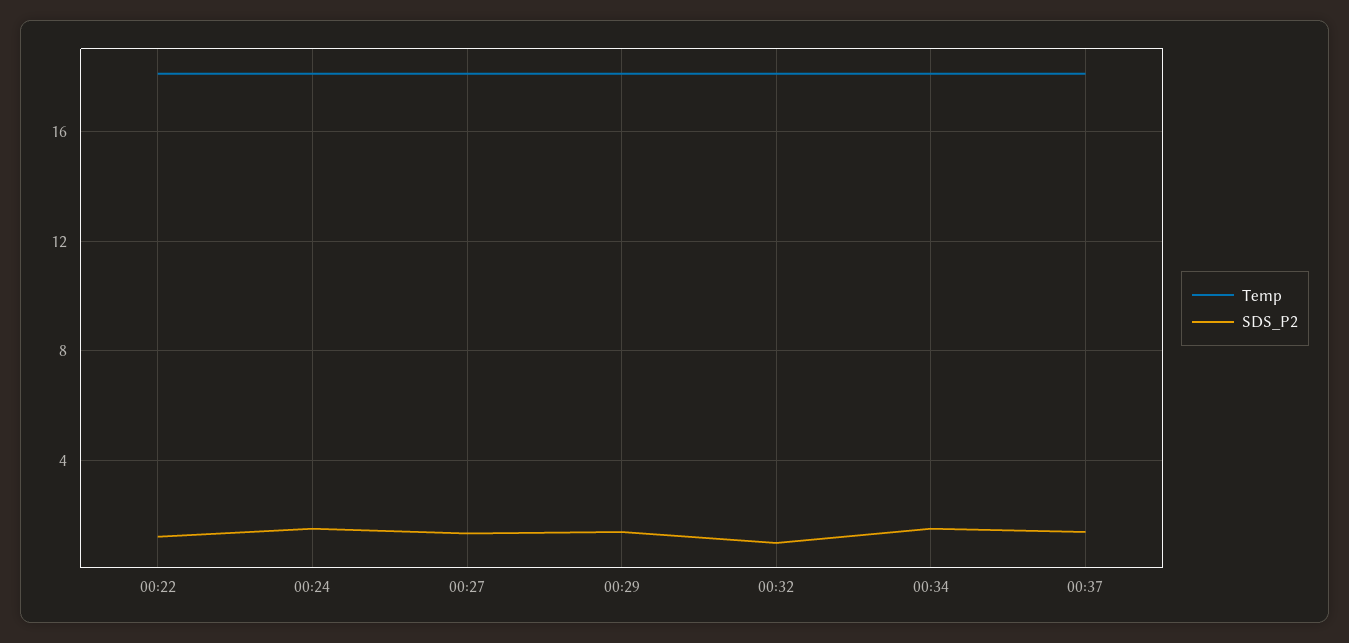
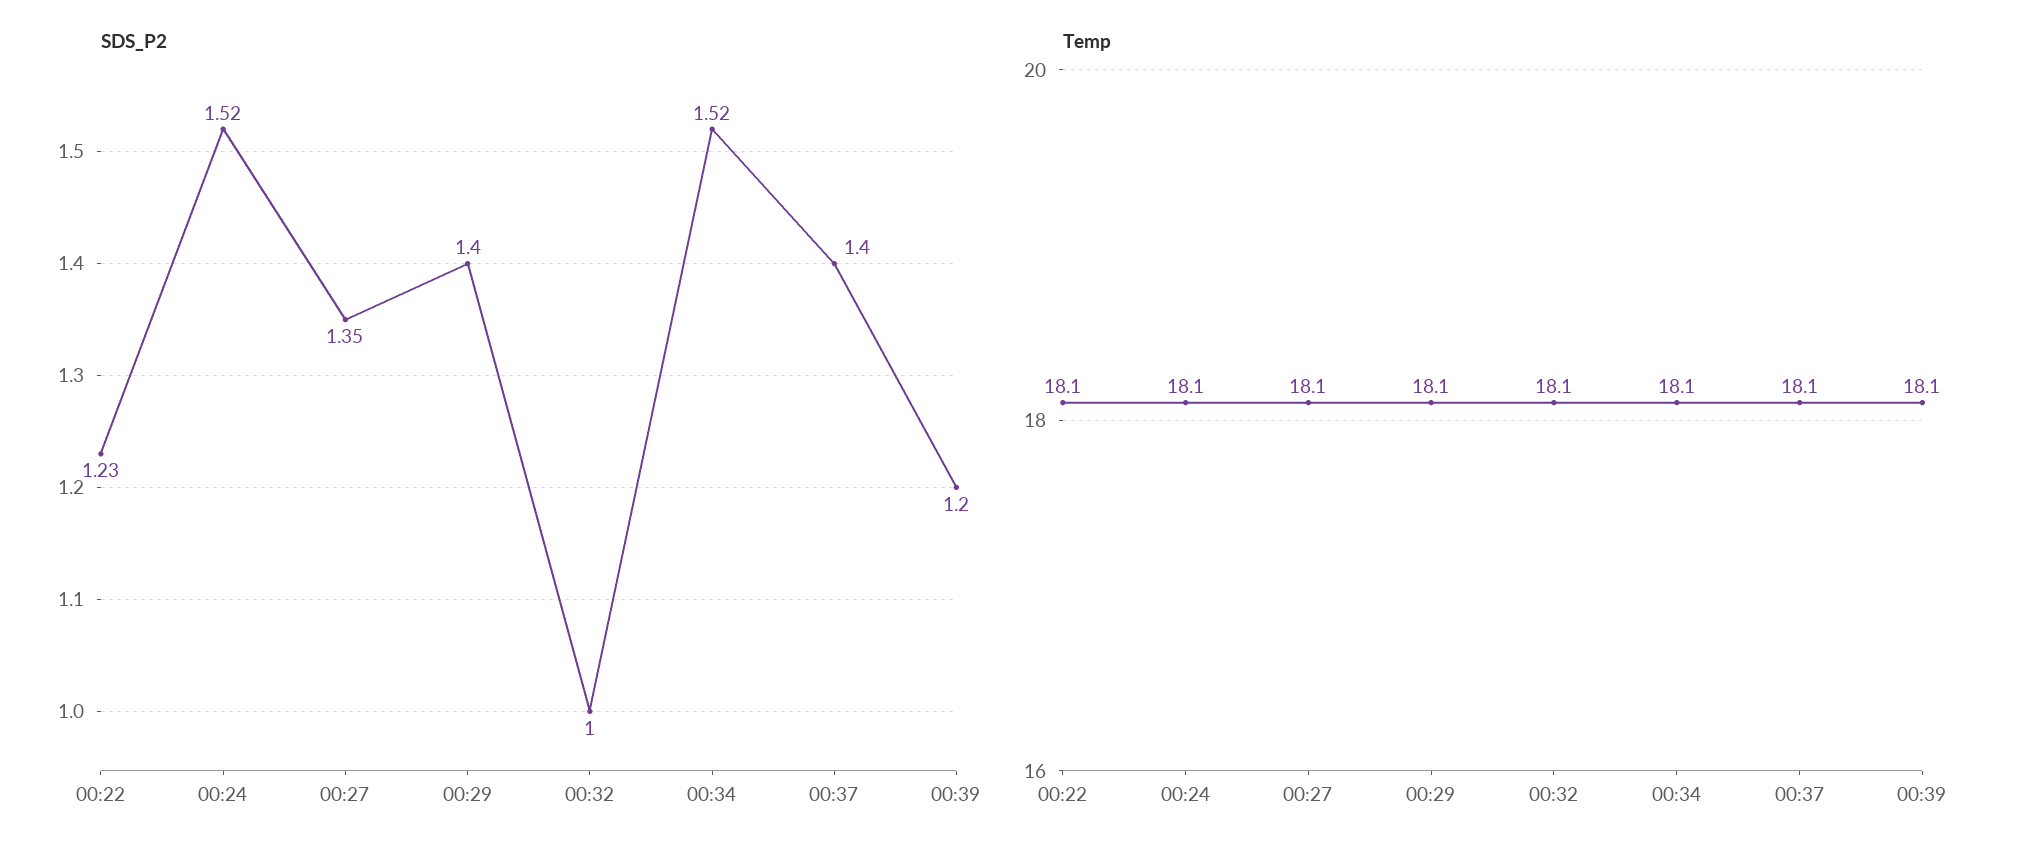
SDS_P2, 00:39: none -> 1.2
Temp, 00:39: none -> 18.1

